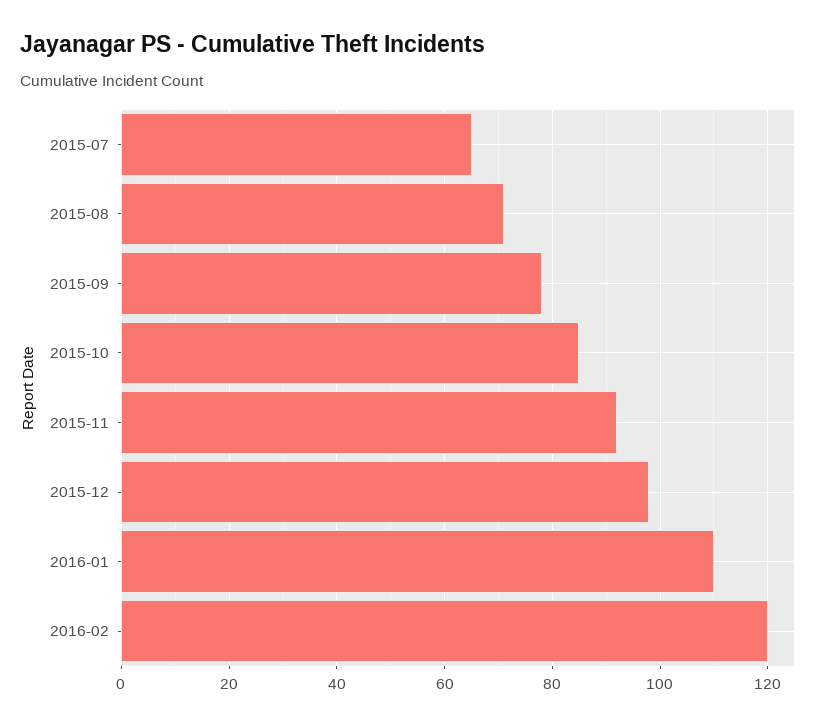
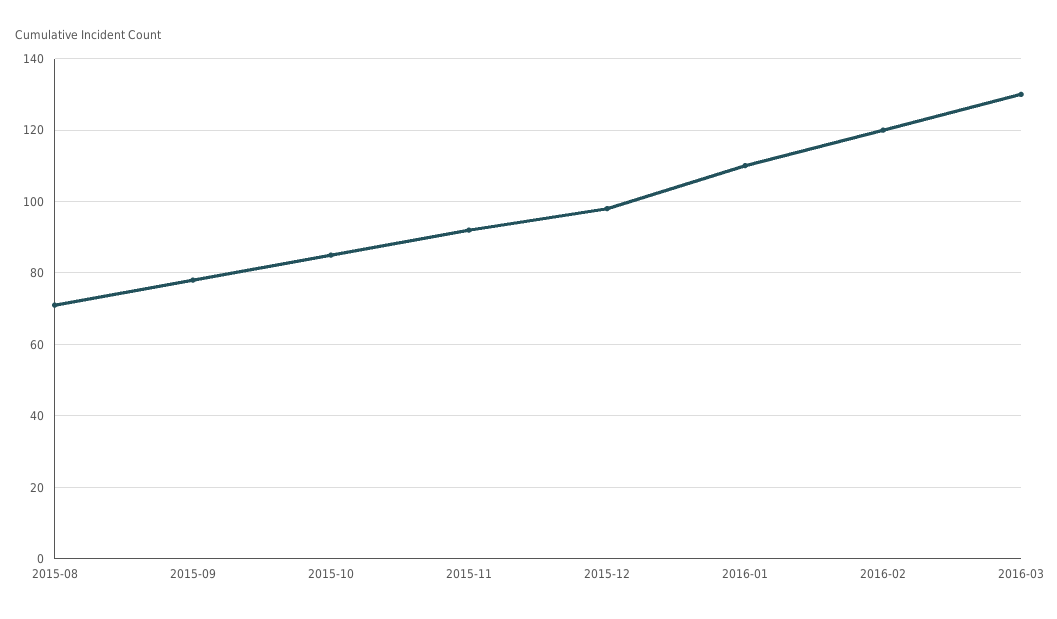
2015-07: 65 -> none
2016-03: none -> 130

